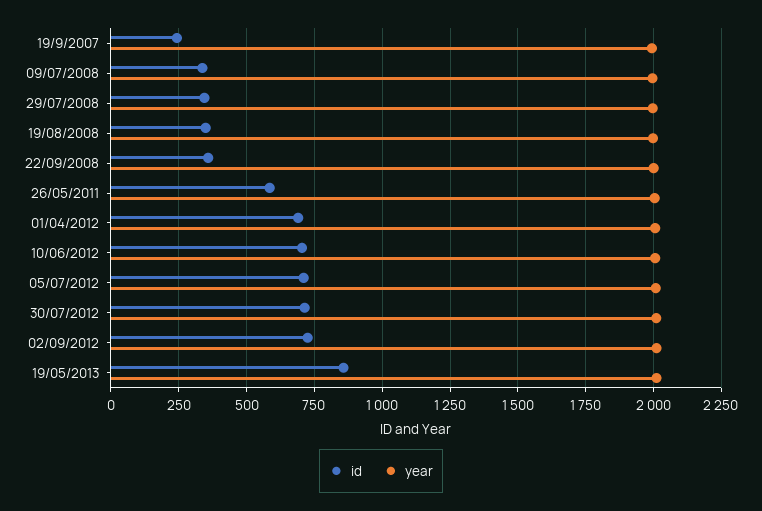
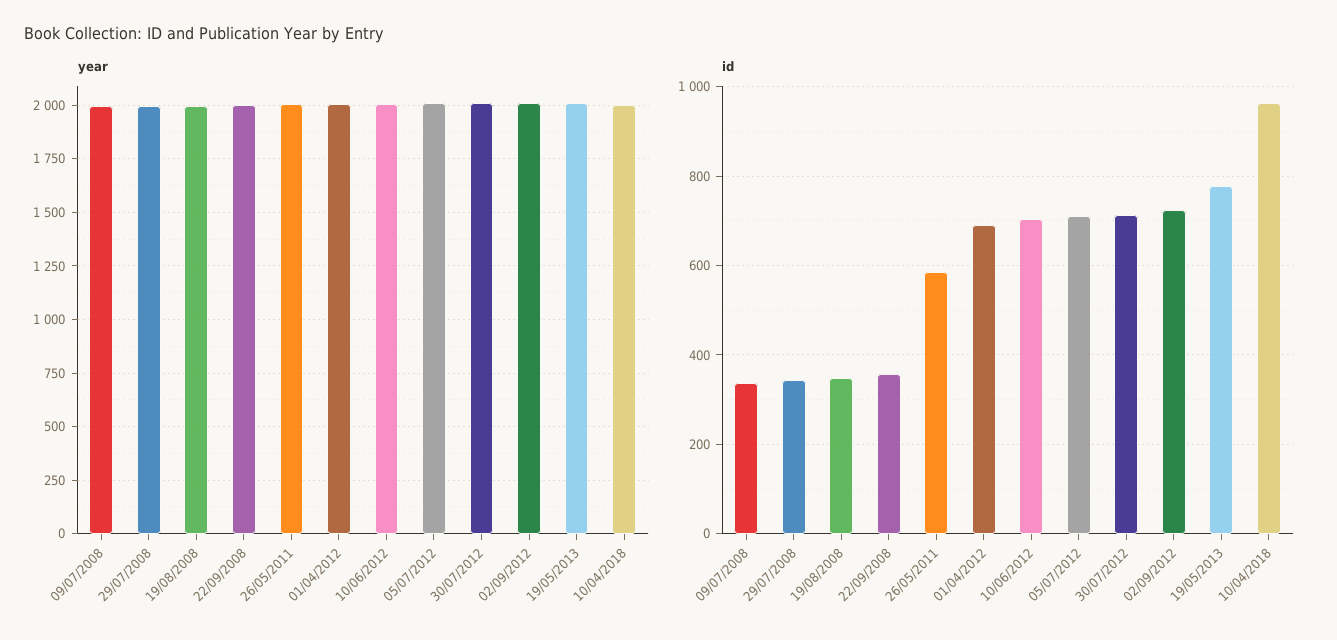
id, 19/9/2007: 250 -> none
year, 19/9/2007: 2000 -> none
id, 19/05/2013: 850 -> 780
year, 10/04/2018: none -> 2000
id, 10/04/2018: none -> 960

